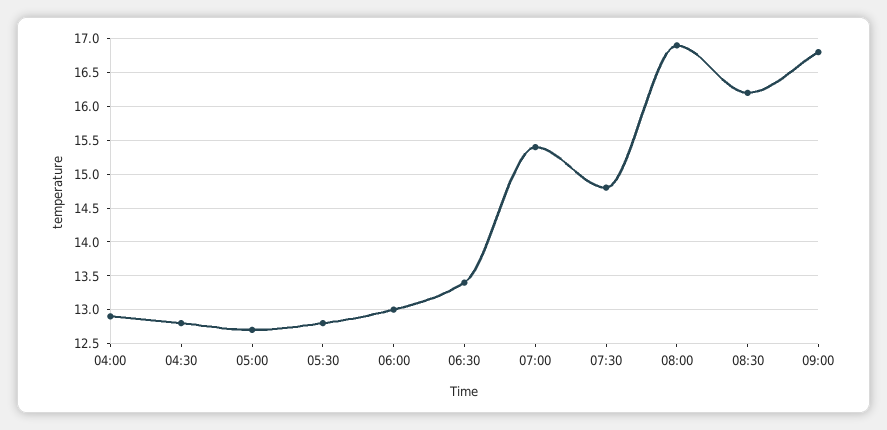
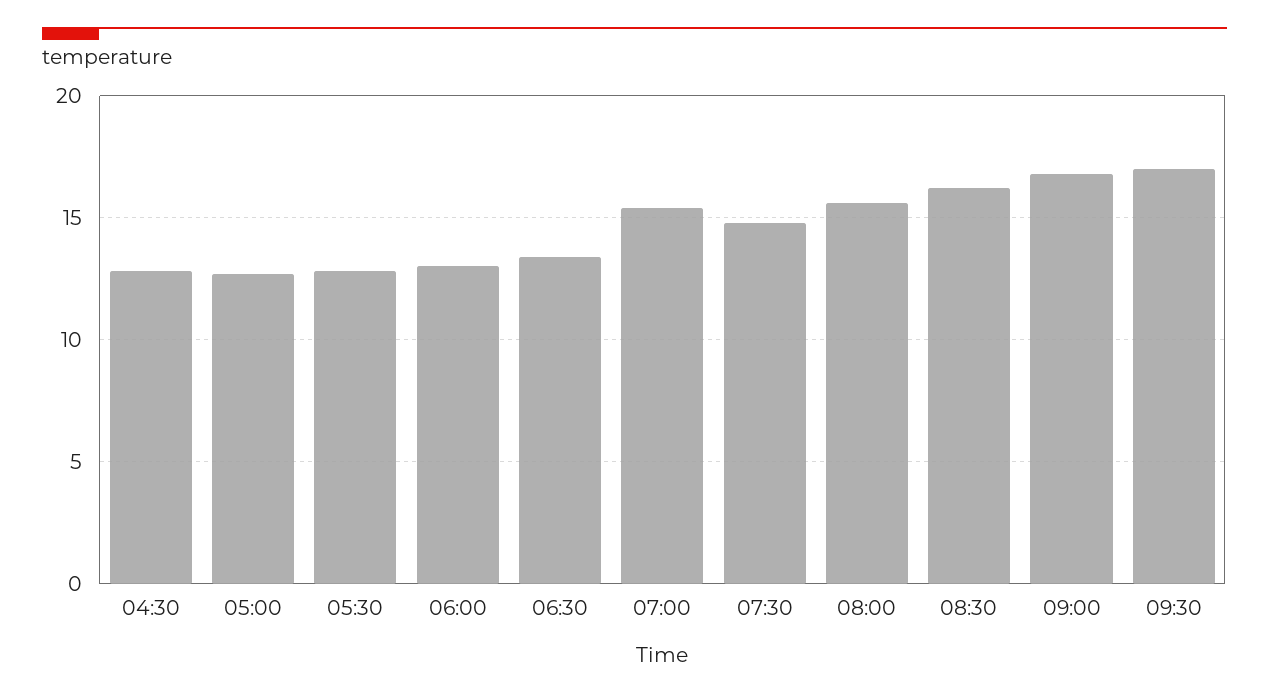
04:00: 12.9 -> none
08:00: 16.9 -> 15.5
09:30: none -> 17

